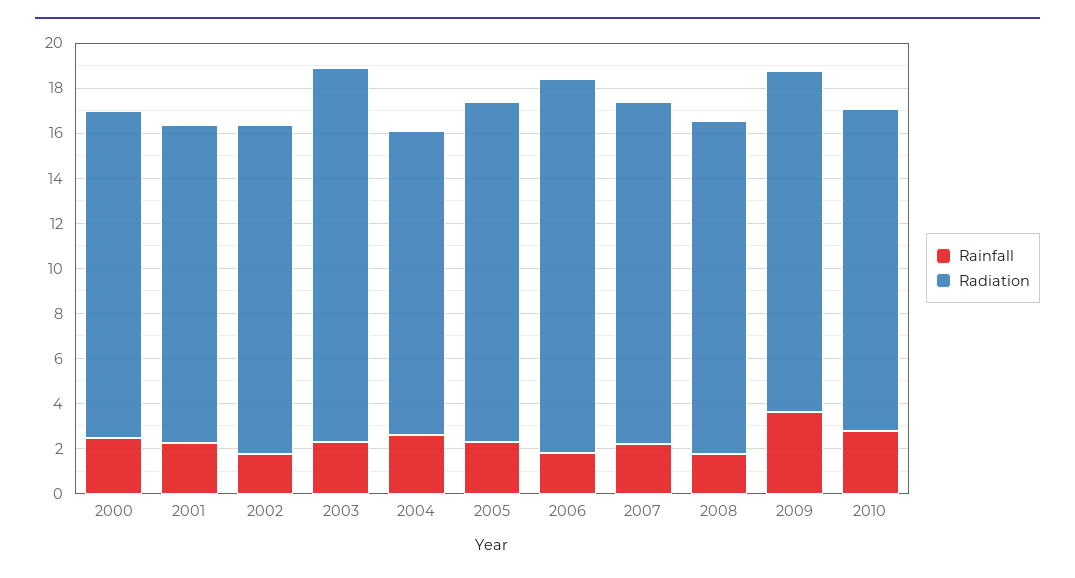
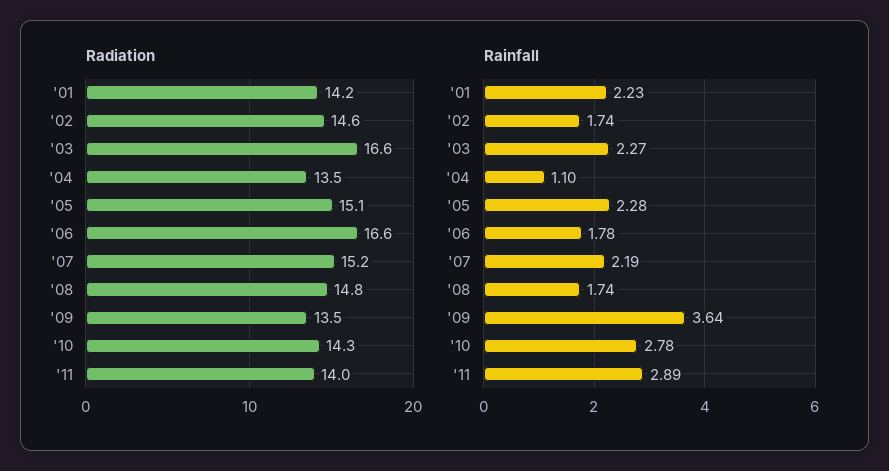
Rainfall, 2000: 2.5 -> none
Radiation, 2000: 14.5 -> none
Rainfall, 2004: 2.5 -> 1.1
Radiation, 2009: 15 -> 13.5
Radiation, '11: none -> 14
Rainfall, '11: none -> 2.89

